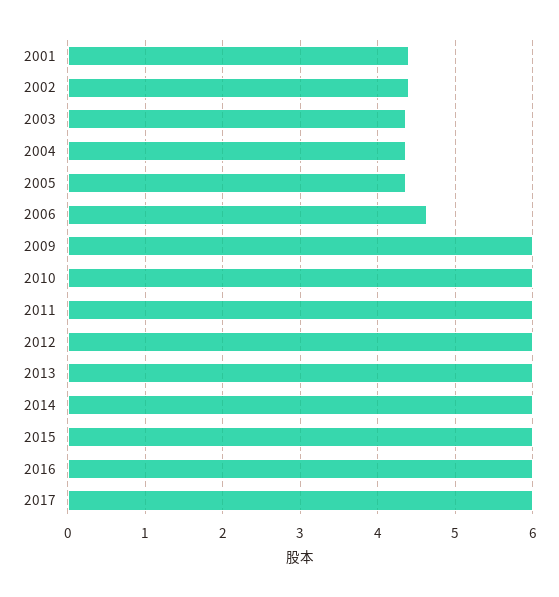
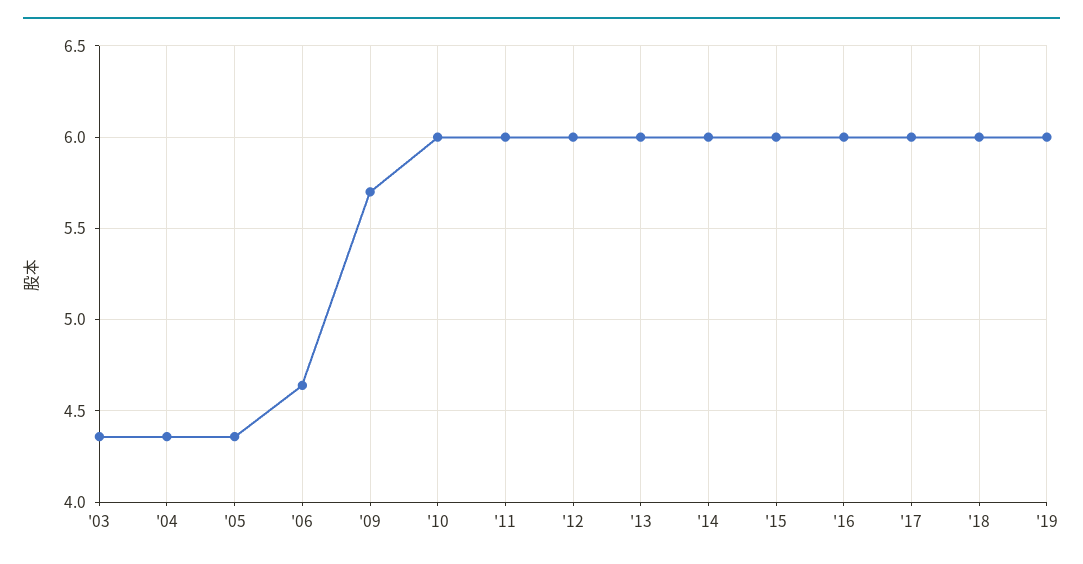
2001: 4.4 -> none
2002: 4.4 -> none
2009: 6 -> 5.7
'18: none -> 6
'19: none -> 6

